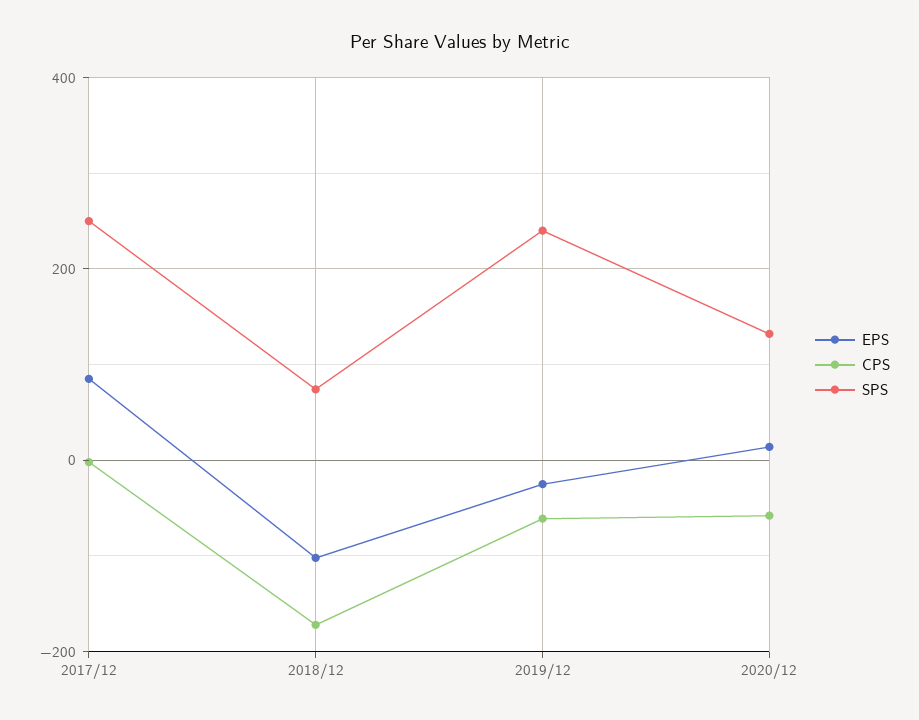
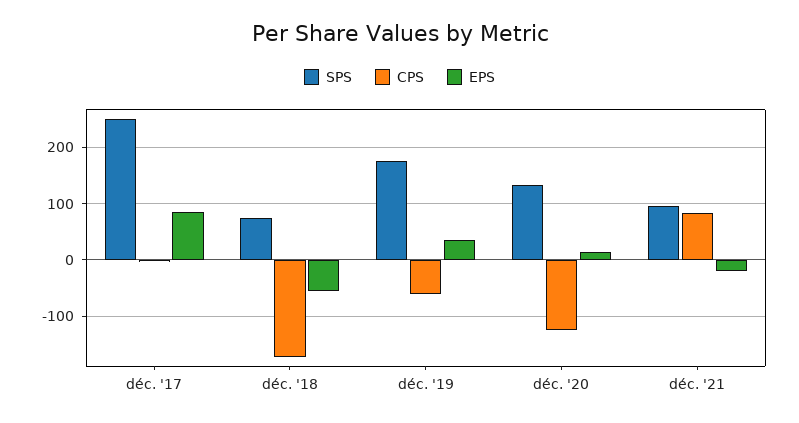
EPS, 2018/12: -100 -> -60
EPS, 2019/12: -20 -> 40
SPS, 2019/12: 240 -> 180
CPS, 2020/12: -60 -> -120
SPS, déc. '21: none -> 100
CPS, déc. '21: none -> 80
EPS, déc. '21: none -> -20

